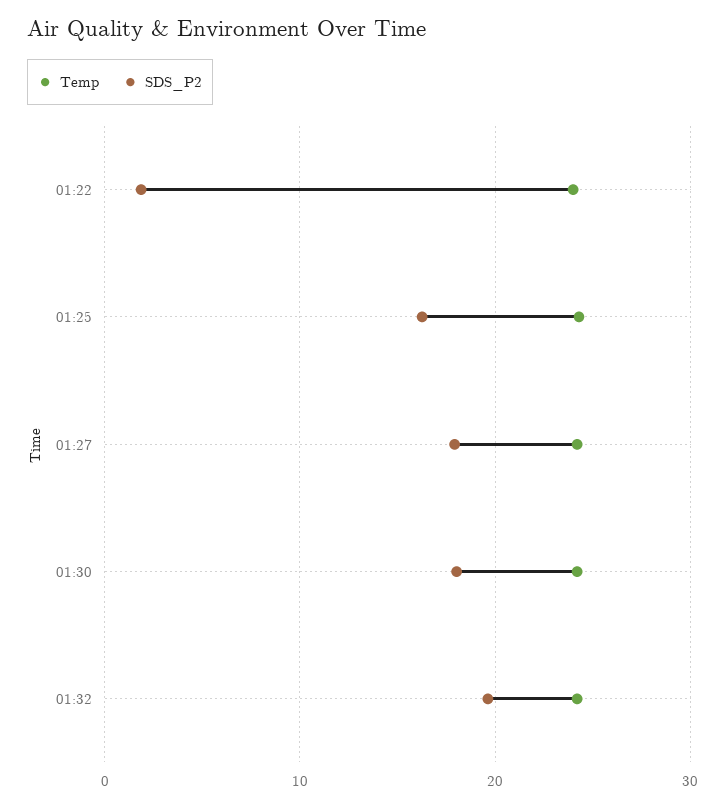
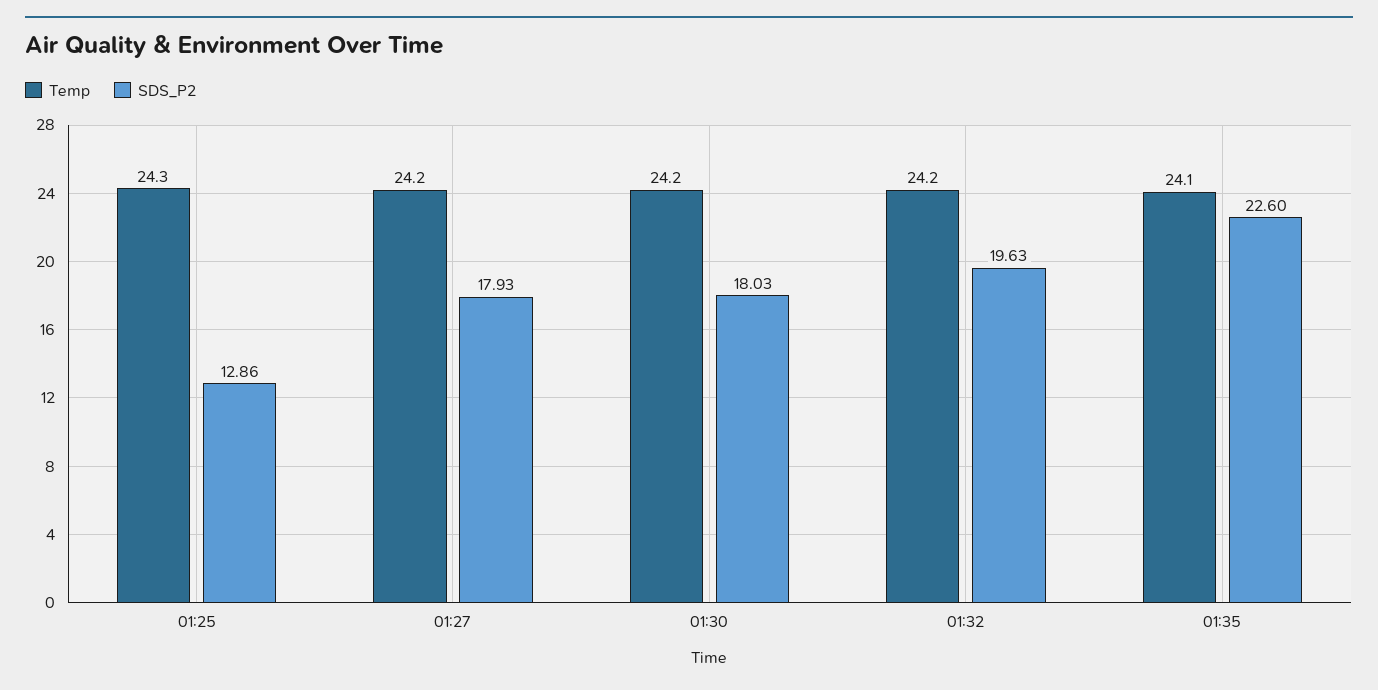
Temp, 01:22: 24 -> none
SDS_P2, 01:22: 2 -> none
SDS_P2, 01:25: 16 -> 12.86
Temp, 01:35: none -> 24.1
SDS_P2, 01:35: none -> 22.6

